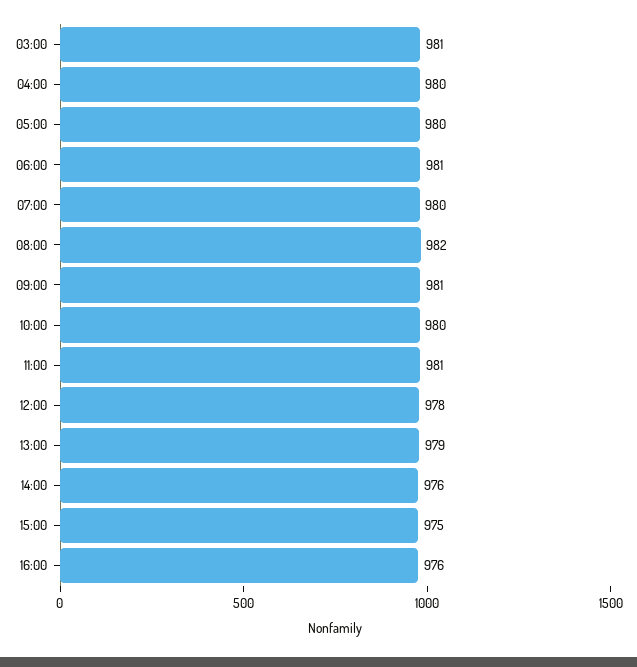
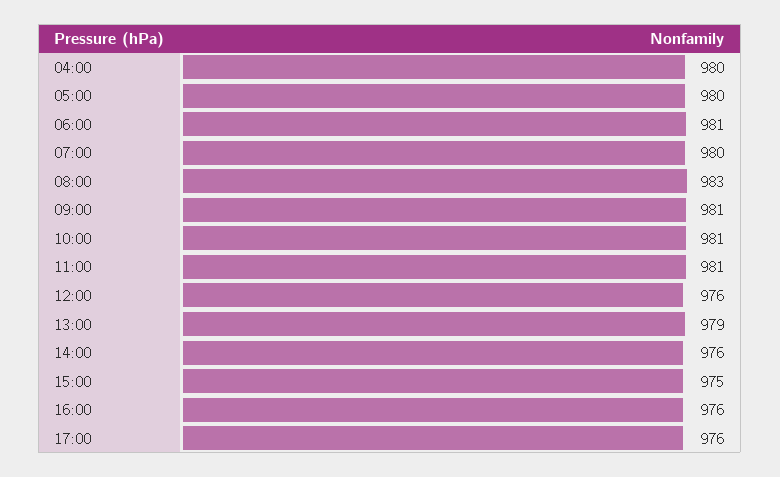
03:00: 981 -> none
08:00: 982 -> 983
10:00: 980 -> 981
12:00: 978 -> 976
17:00: none -> 976

